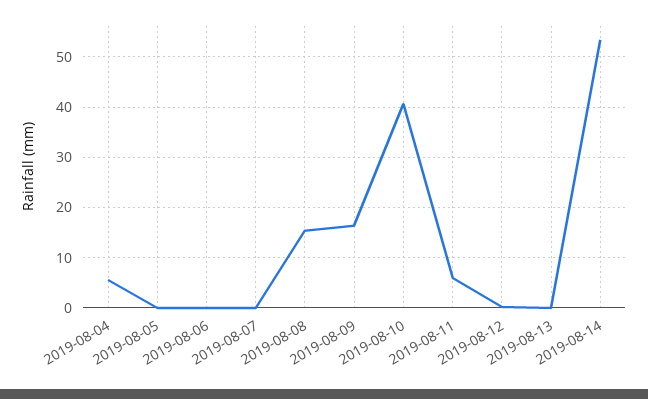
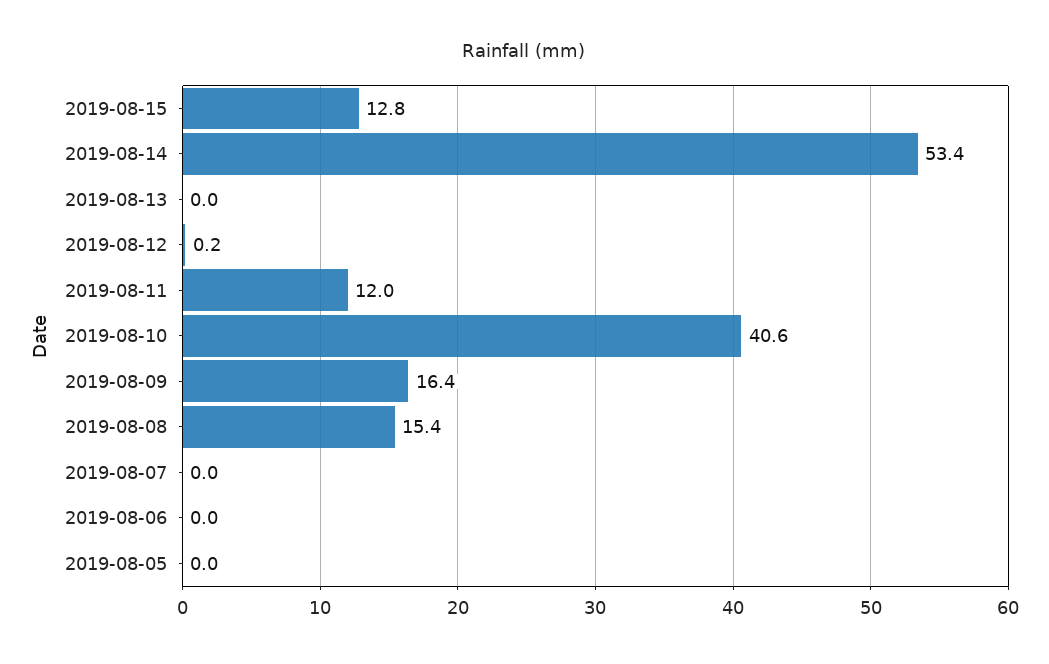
2019-08-04: 6 -> none
2019-08-11: 6 -> 12
2019-08-15: none -> 12.8

